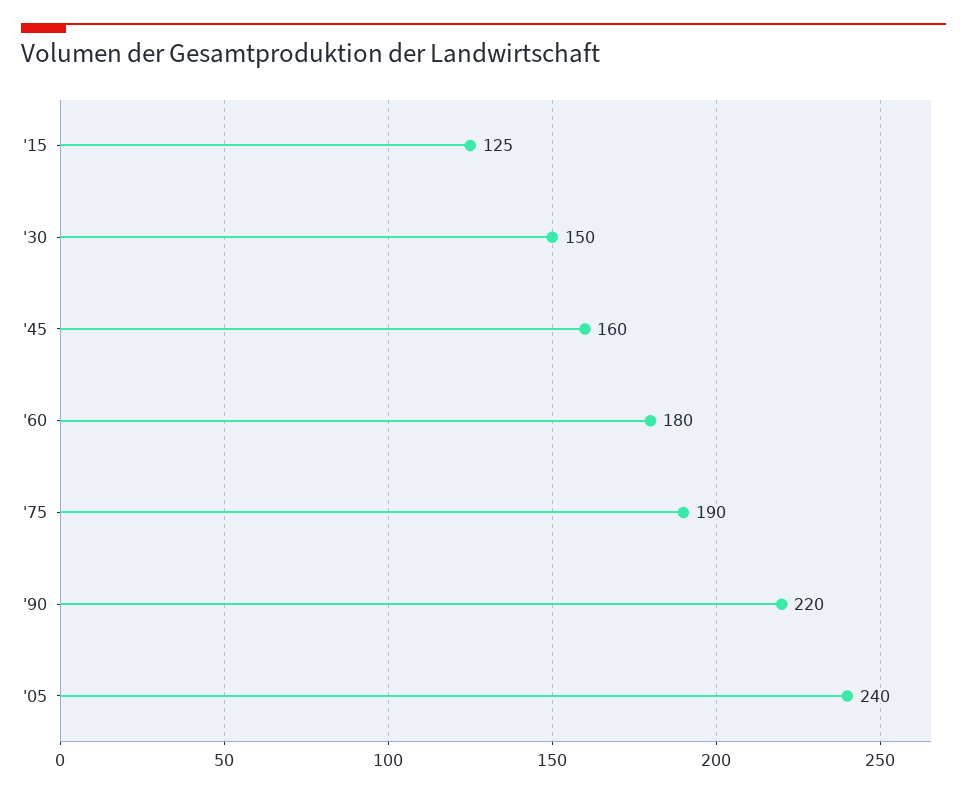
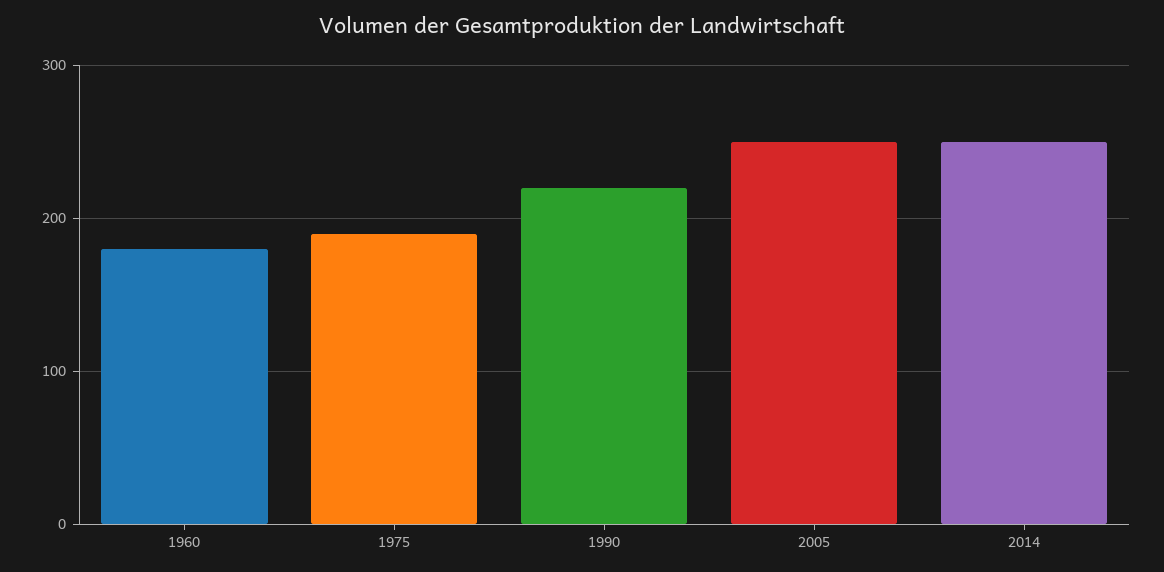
'15: 125 -> none
'30: 150 -> none
'45: 160 -> none
'05: 240 -> 250
2014: none -> 250

